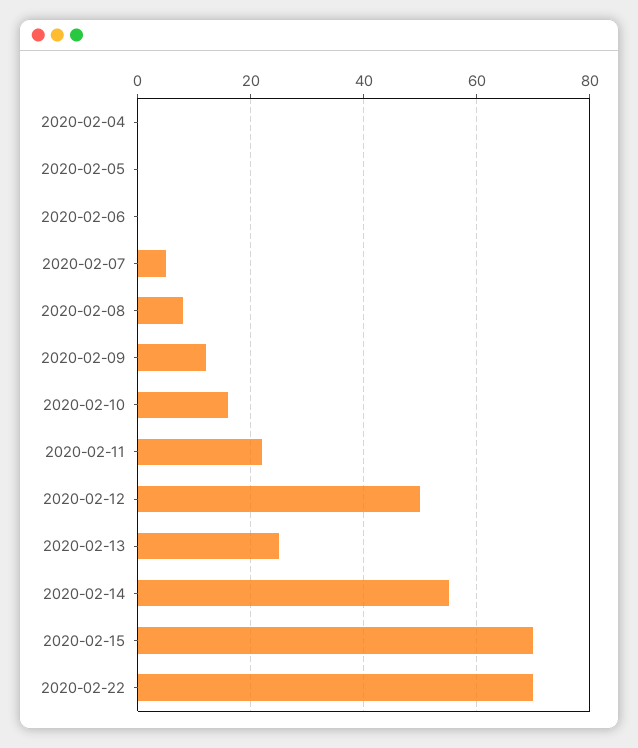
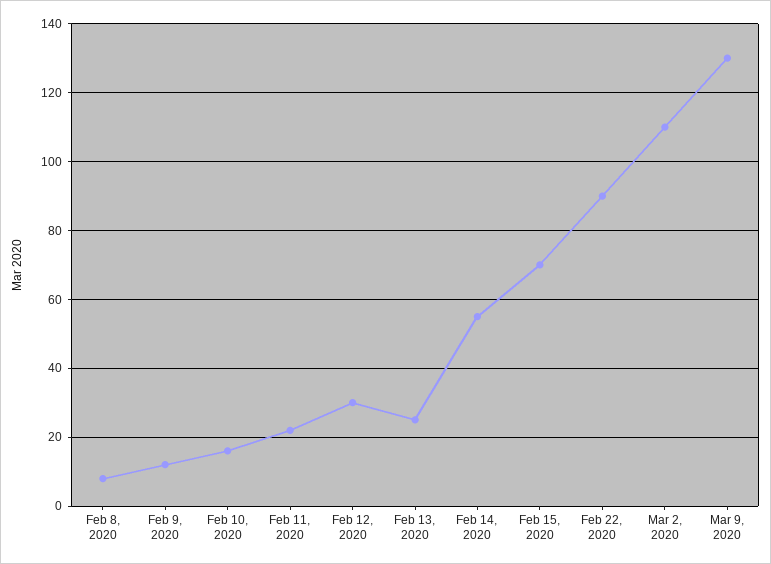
2020-02-04: 0 -> none
2020-02-05: 0 -> none
2020-02-06: 0 -> none
2020-02-07: 5 -> none
2020-02-12: 50 -> 30
2020-02-22: 70 -> 90
Mar 2, 2020: none -> 110
Mar 9, 2020: none -> 130

